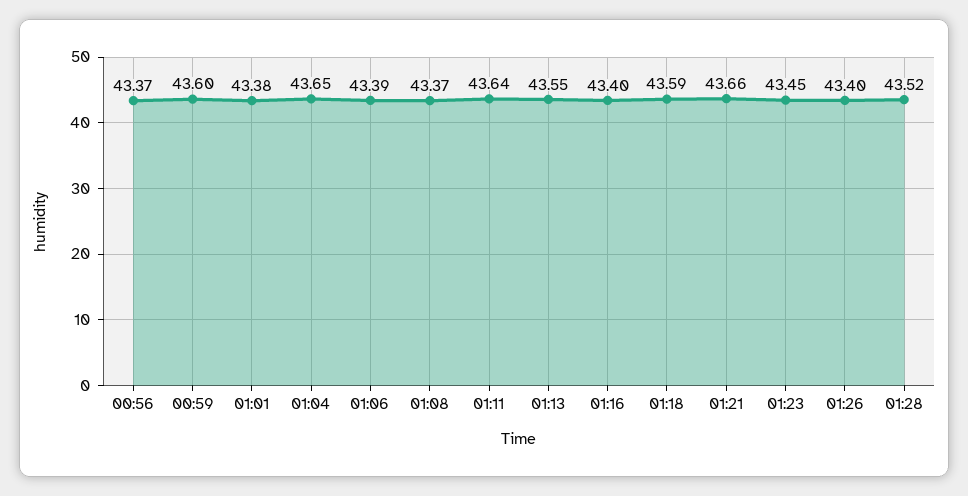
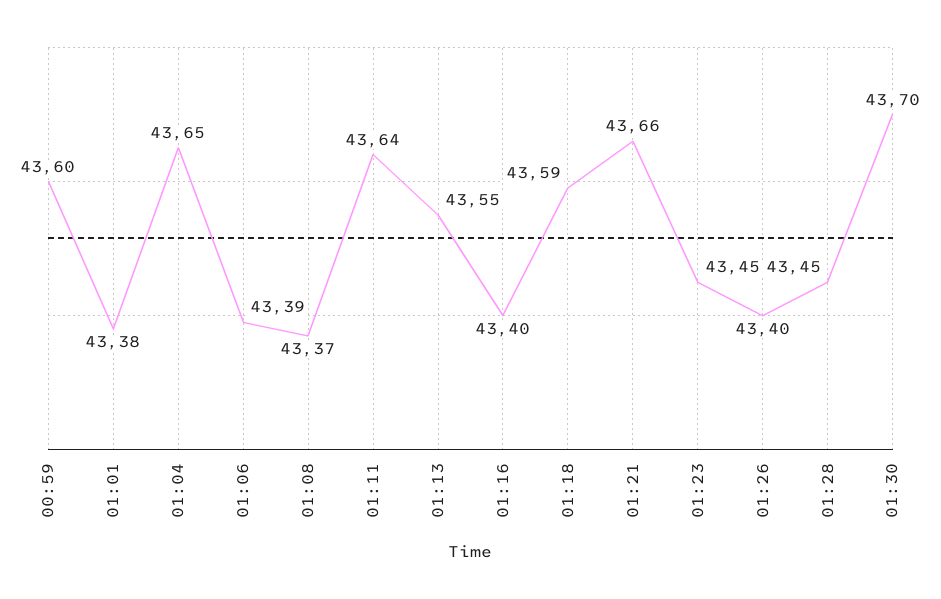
00:56: 43.37 -> none
01:28: 43.52 -> 43.45
01:30: none -> 43.7

